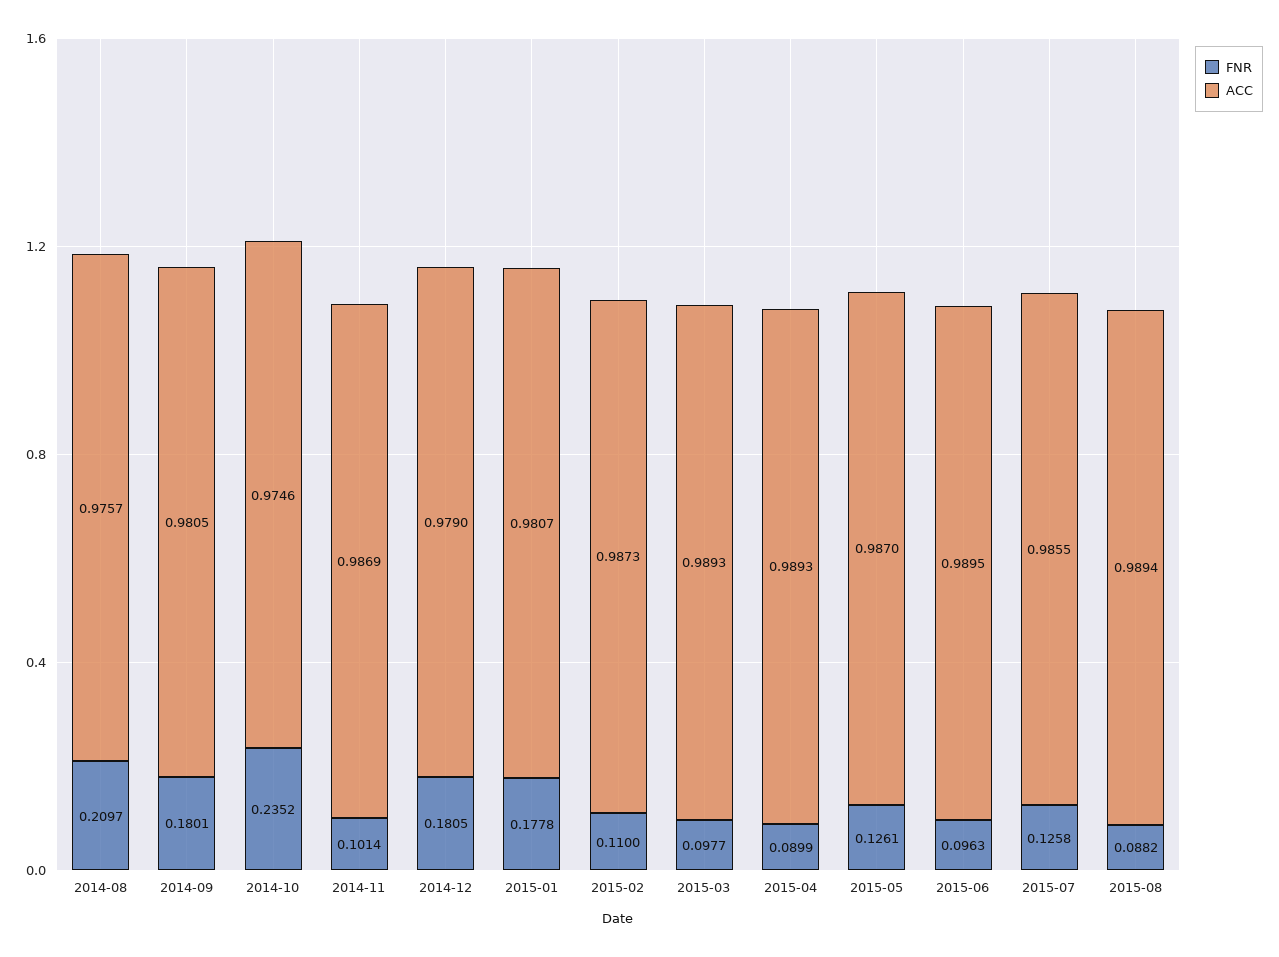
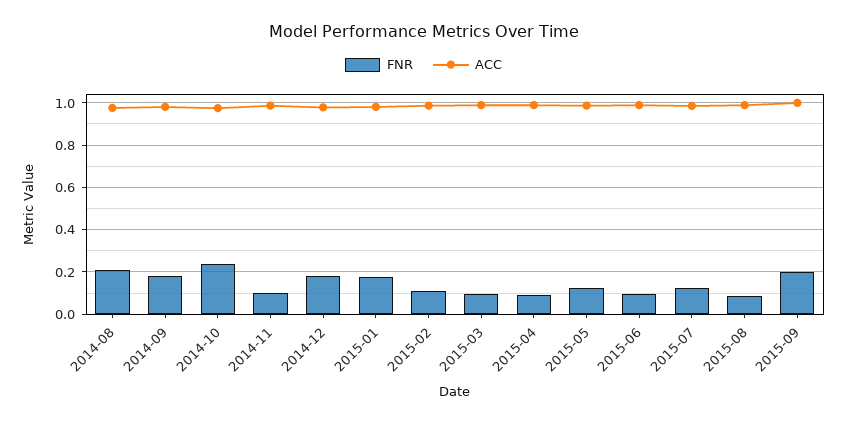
FNR, 2015-09: none -> 0.2
ACC, 2015-09: none -> 1

